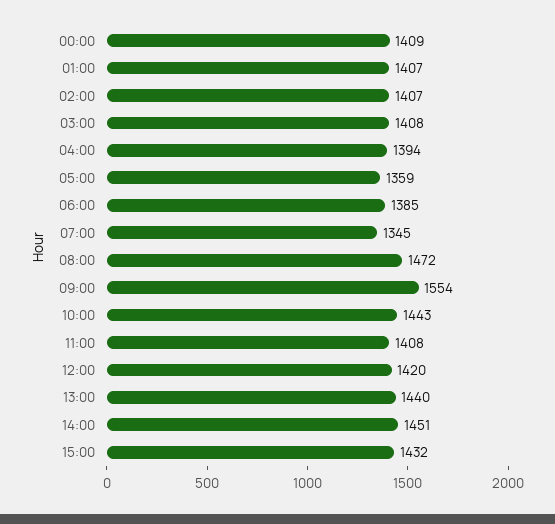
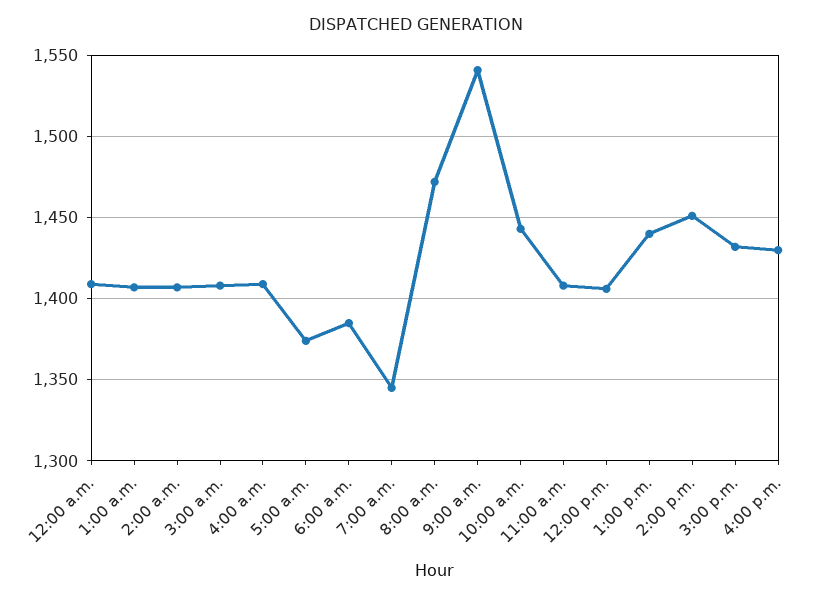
04:00: 1394 -> 1410
05:00: 1359 -> 1375
09:00: 1554 -> 1540
12:00: 1420 -> 1405
4:00 p.m.: none -> 1430

